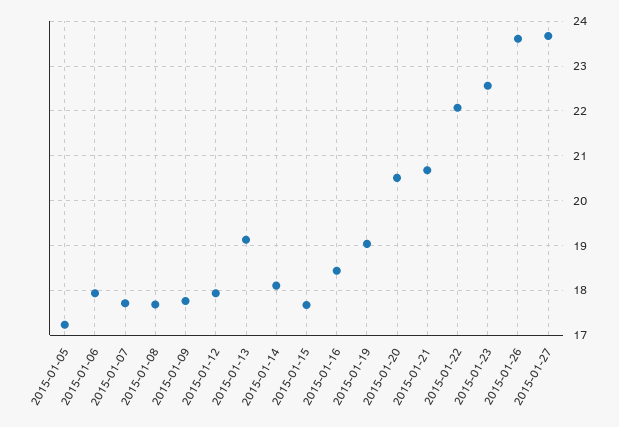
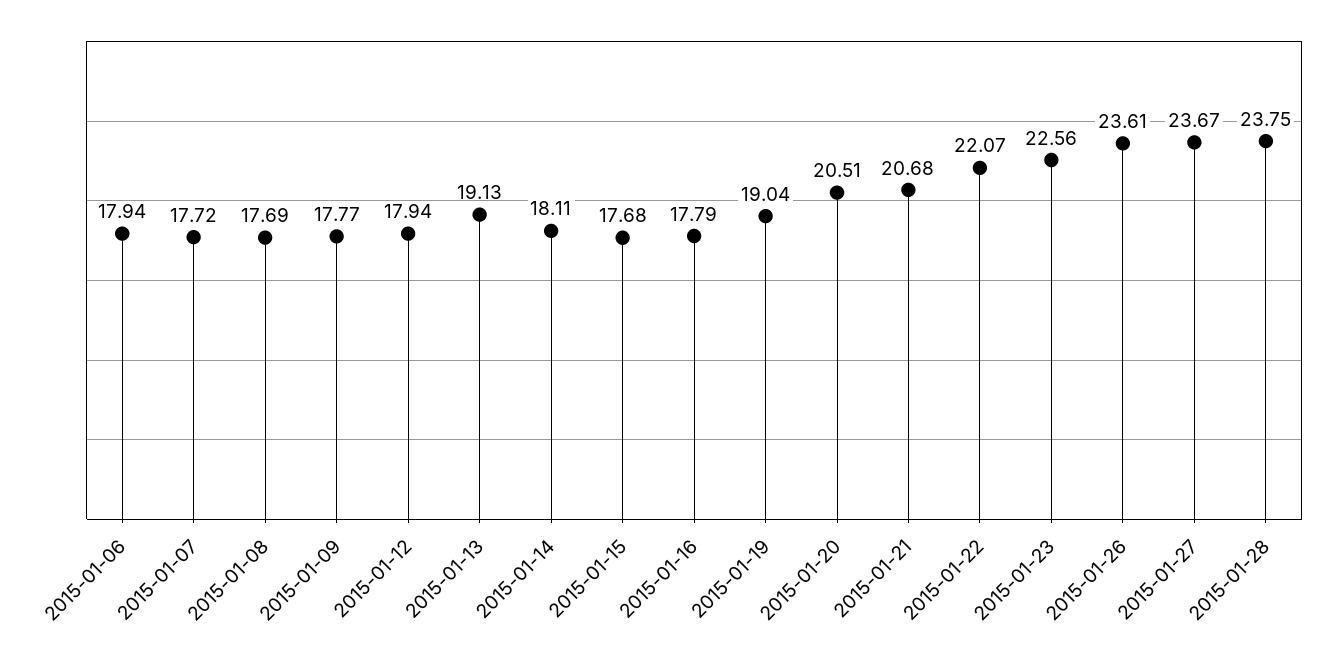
2015-01-05: 17.2 -> none
2015-01-16: 18.4 -> 17.79
2015-01-28: none -> 23.75

